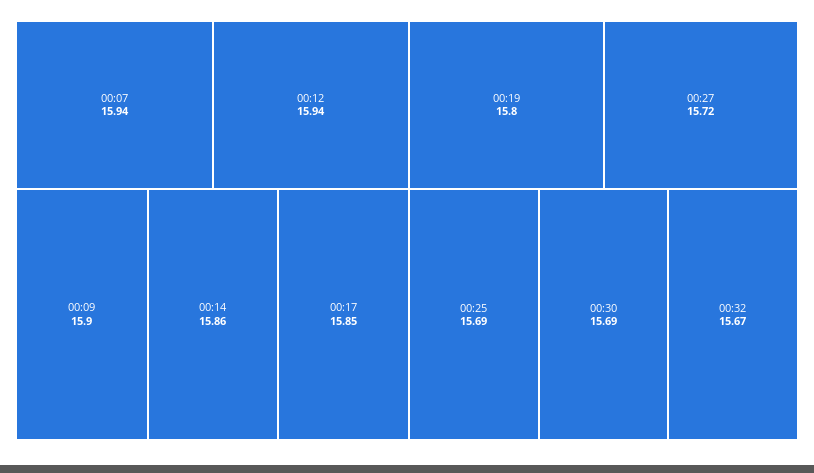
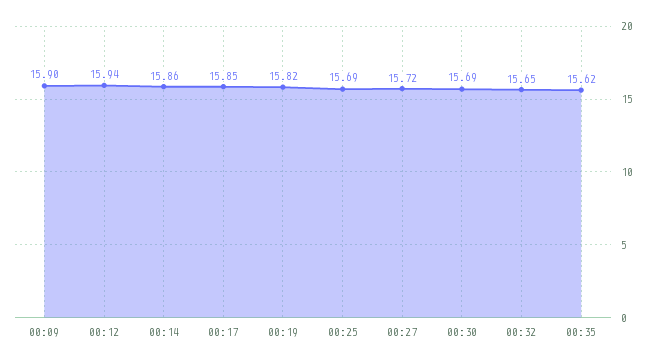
00:07: 15.94 -> none
00:19: 15.8 -> 15.82
00:32: 15.67 -> 15.65
00:35: none -> 15.62

